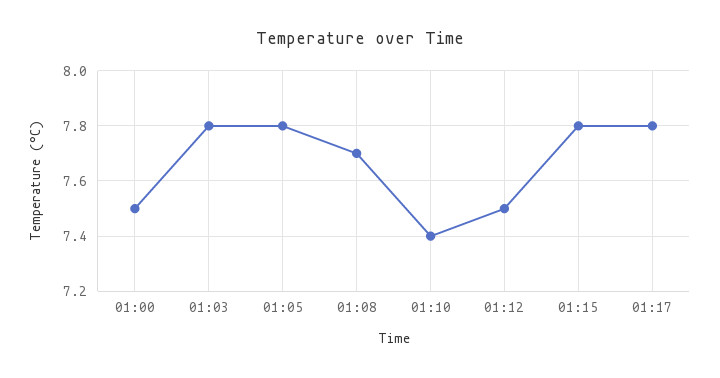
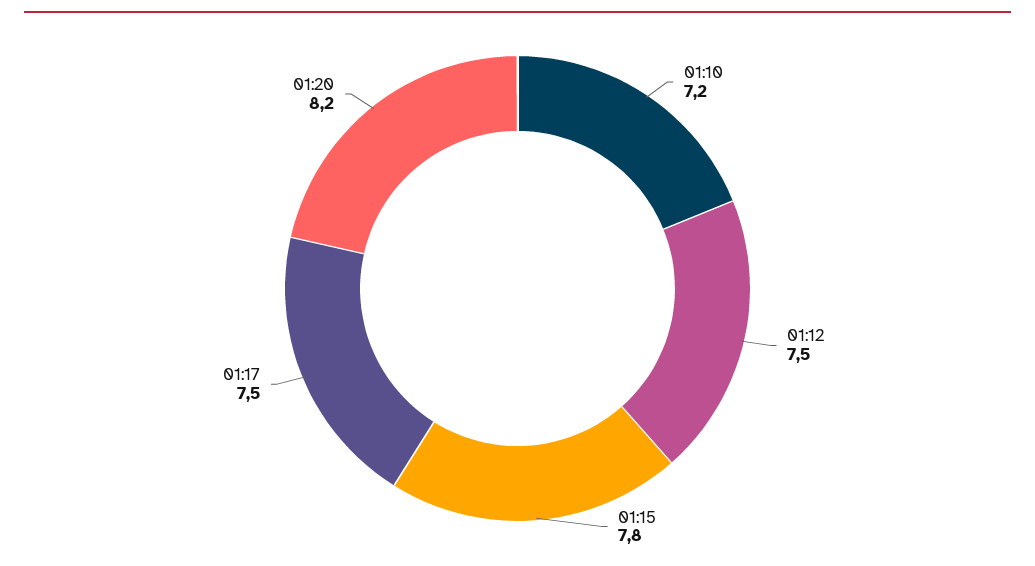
01:00: 7.5 -> none
01:03: 7.8 -> none
01:05: 7.8 -> none
01:08: 7.7 -> none
01:10: 7.4 -> 7.2
01:17: 7.8 -> 7.5
01:20: none -> 8.2

